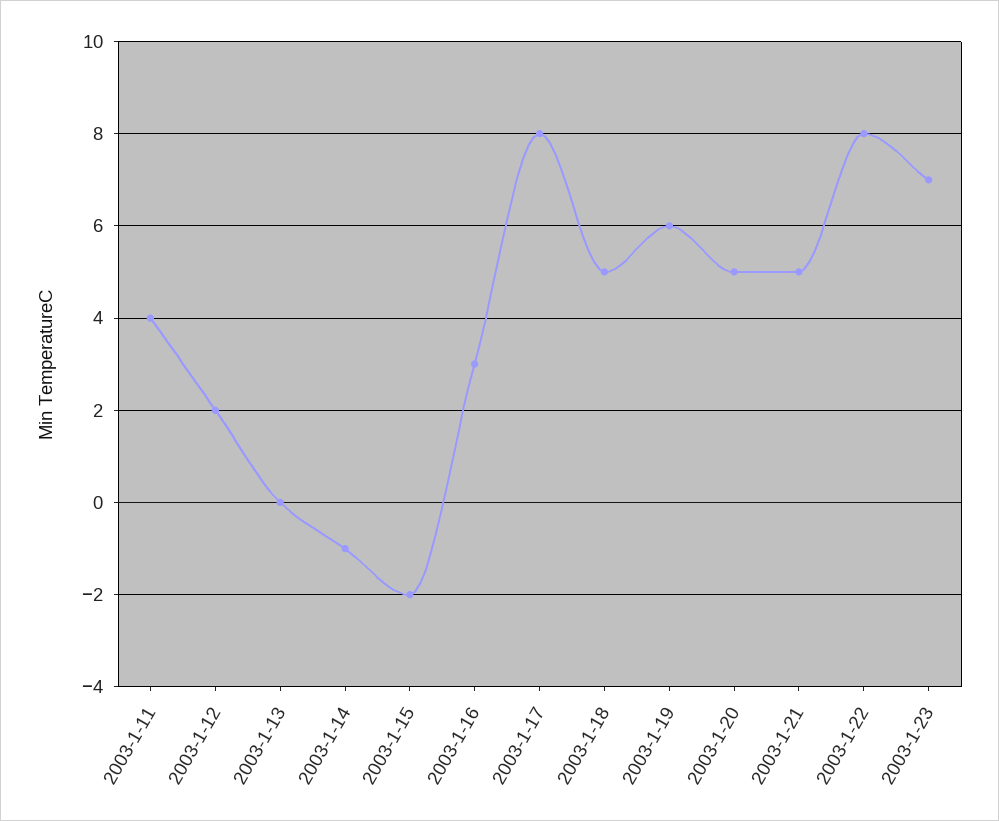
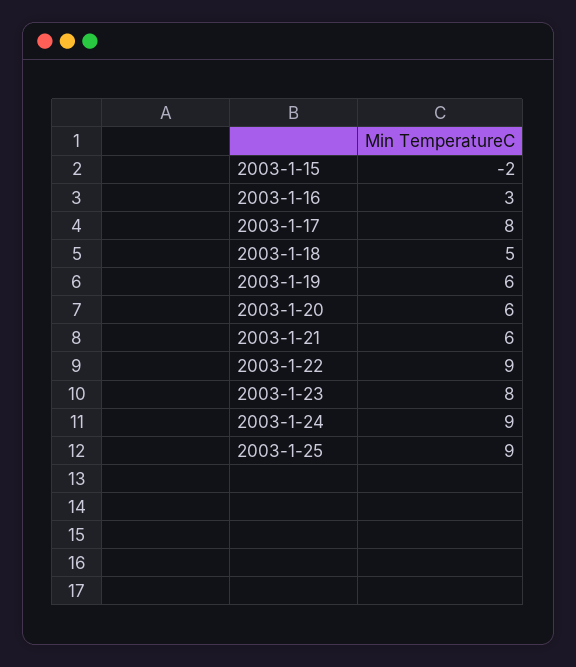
2003-1-11: 4 -> none
2003-1-12: 2 -> none
2003-1-13: 0 -> none
2003-1-14: -1 -> none
2003-1-20: 5 -> 6
2003-1-21: 5 -> 6
2003-1-22: 8 -> 9
2003-1-23: 7 -> 8
2003-1-24: none -> 9
2003-1-25: none -> 9

